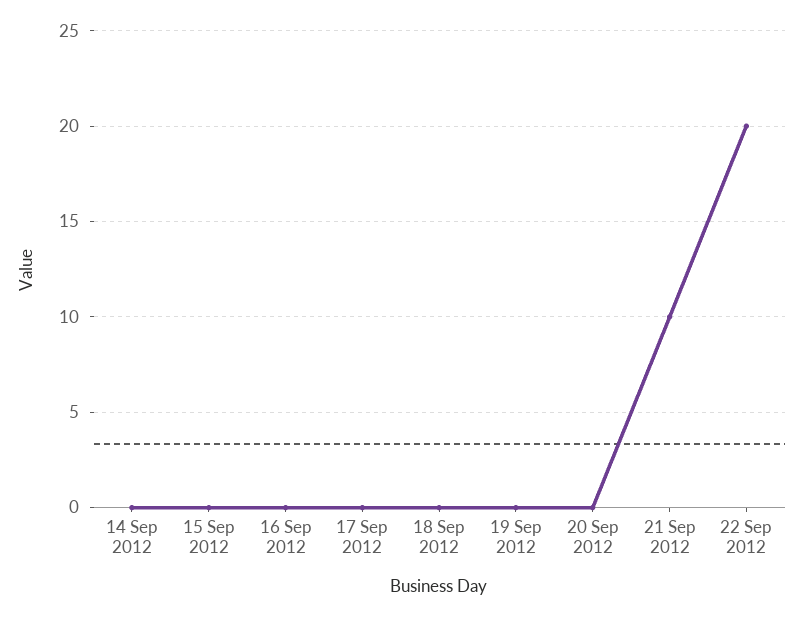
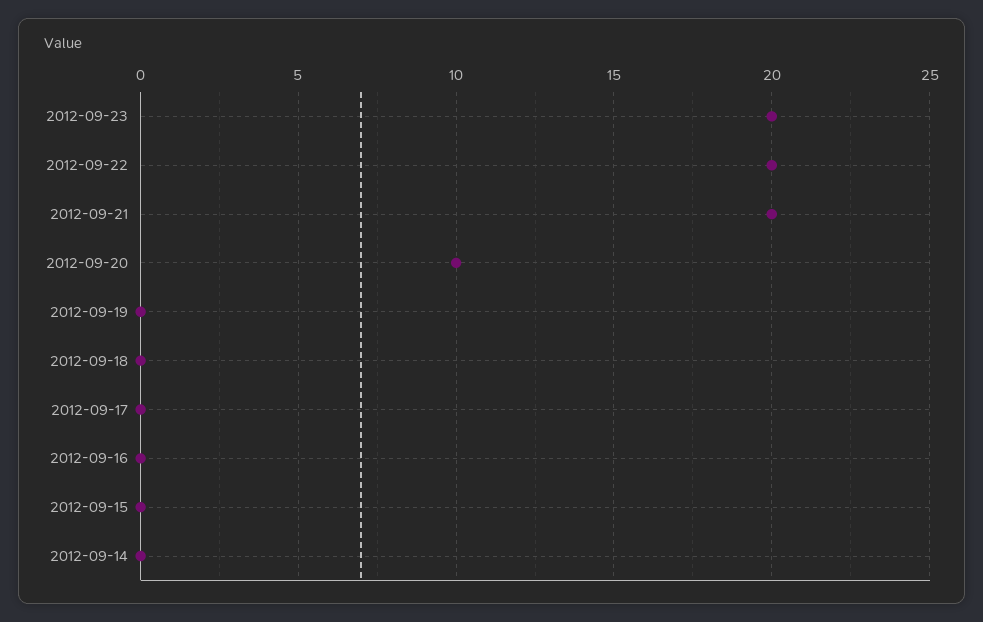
20 Sep 2012: 0 -> 10
21 Sep 2012: 10 -> 20
2012-09-23: none -> 20

